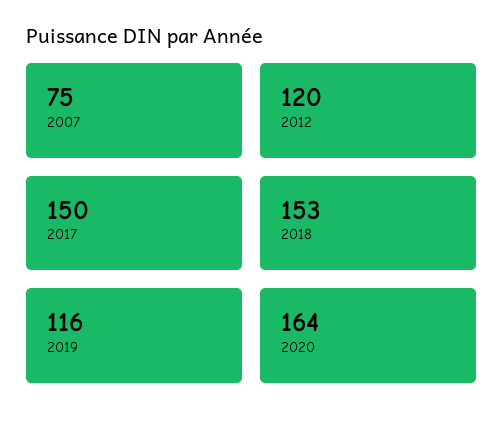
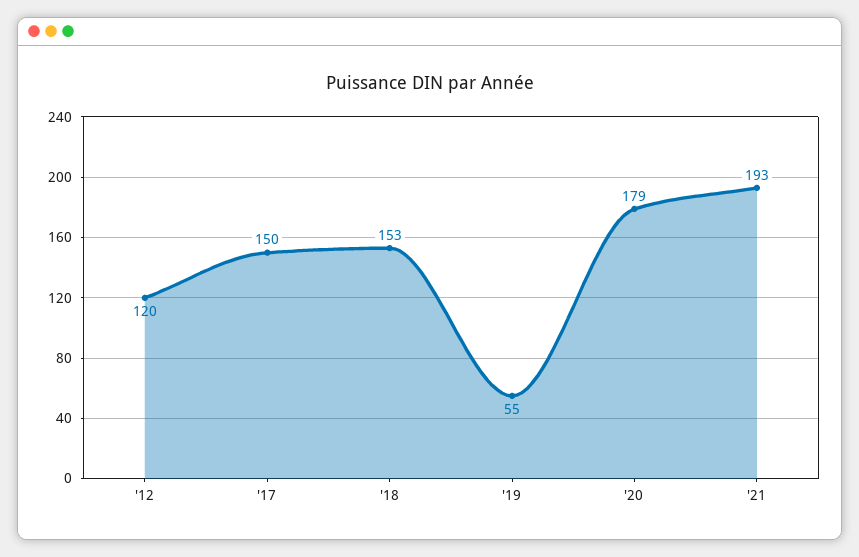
2007: 75 -> none
2019: 116 -> 55
2020: 164 -> 179
'21: none -> 193

